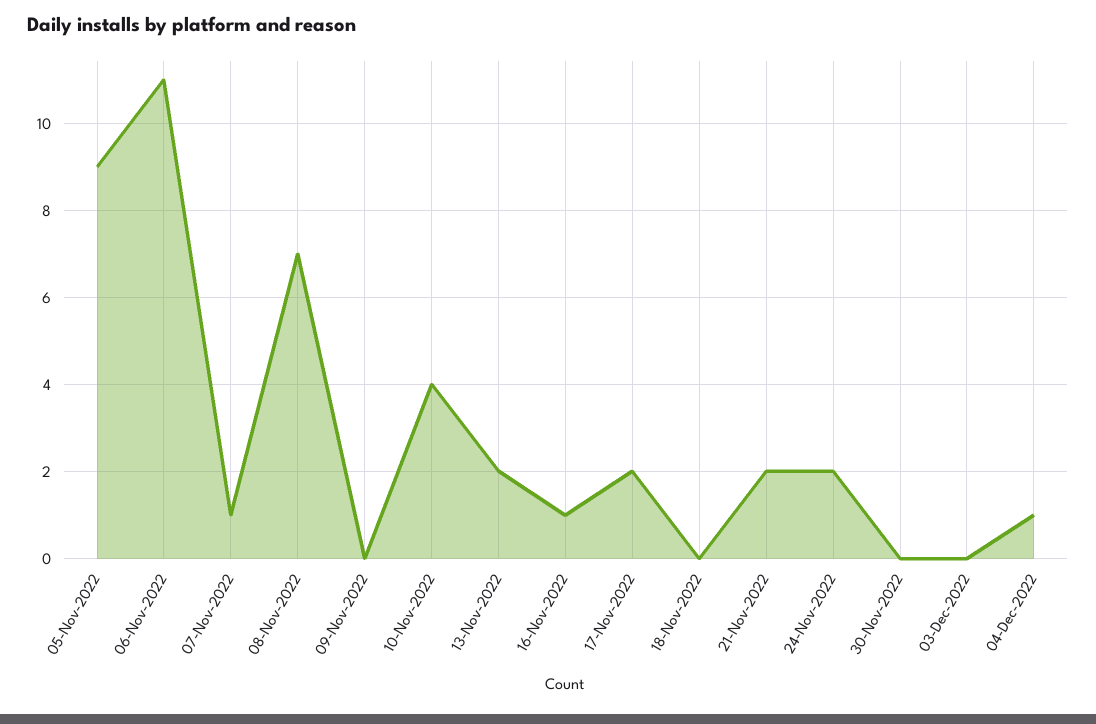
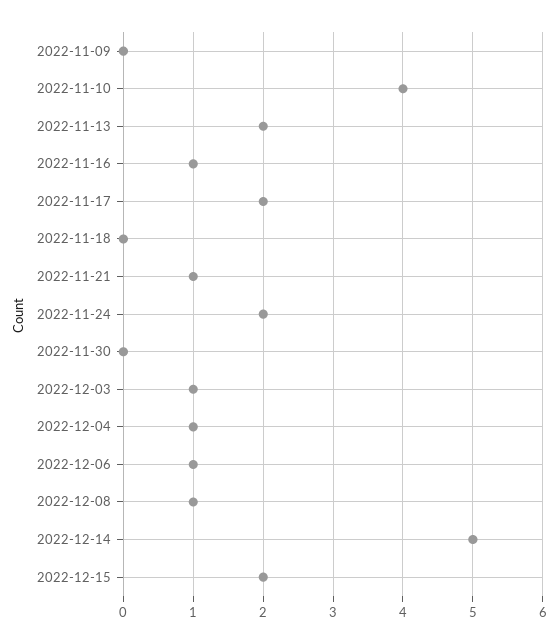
05-Nov-2022: 9 -> none
06-Nov-2022: 11 -> none
07-Nov-2022: 1 -> none
08-Nov-2022: 7 -> none
21-Nov-2022: 2 -> 1
03-Dec-2022: 0 -> 1
2022-12-06: none -> 1
2022-12-08: none -> 1
2022-12-14: none -> 5
2022-12-15: none -> 2

